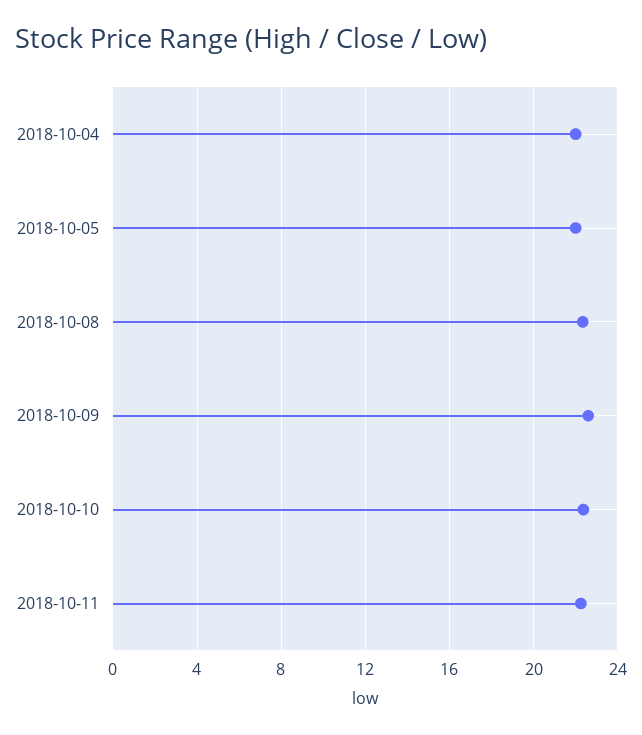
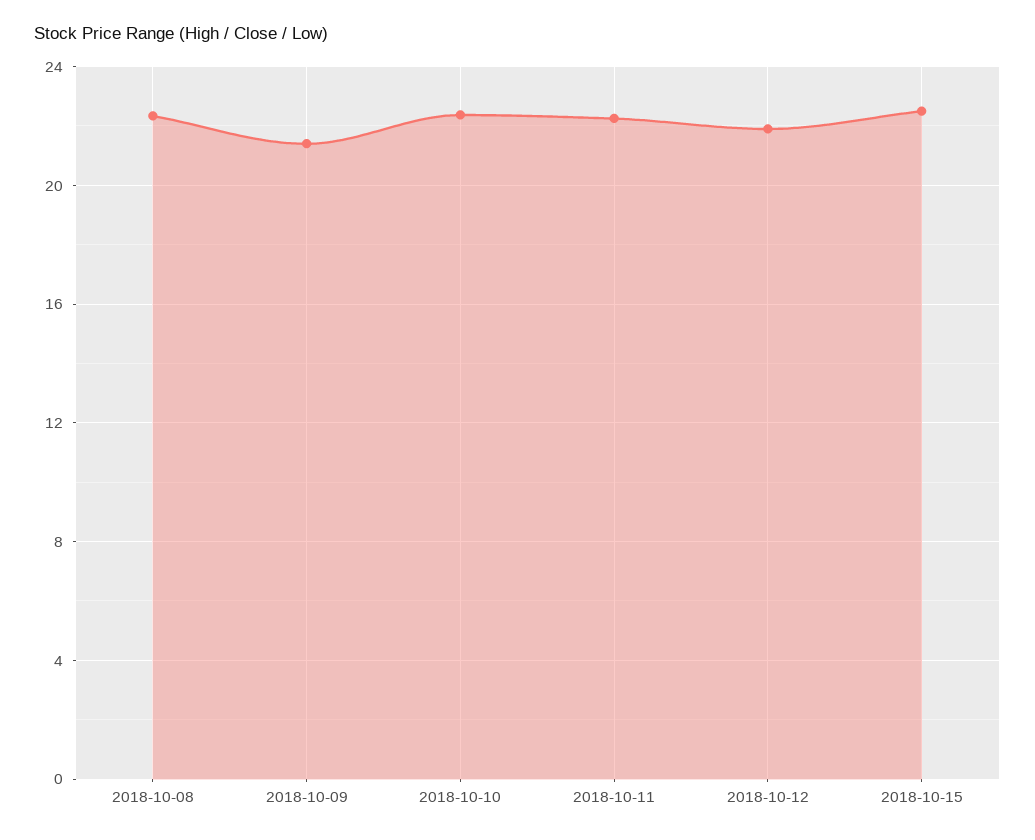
2018-10-04: 22 -> none
2018-10-05: 22 -> none
2018-10-09: 22.5 -> 21.5
2018-10-12: none -> 22
2018-10-15: none -> 22.5

